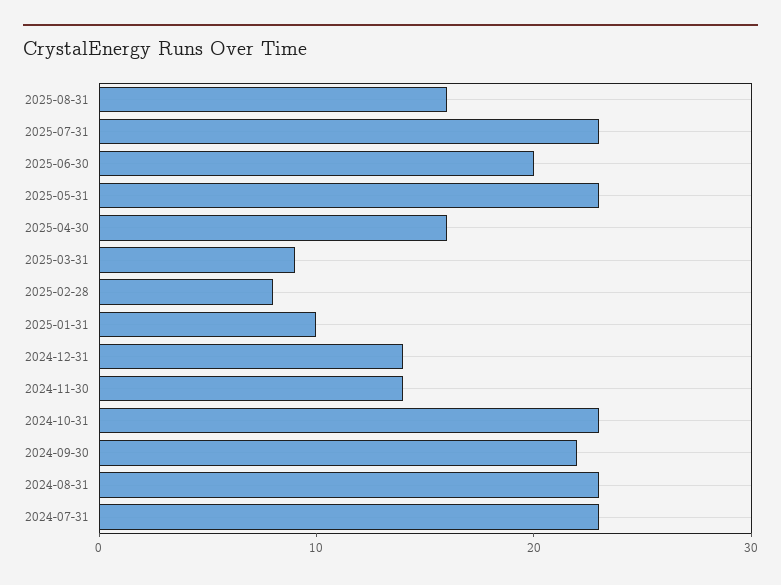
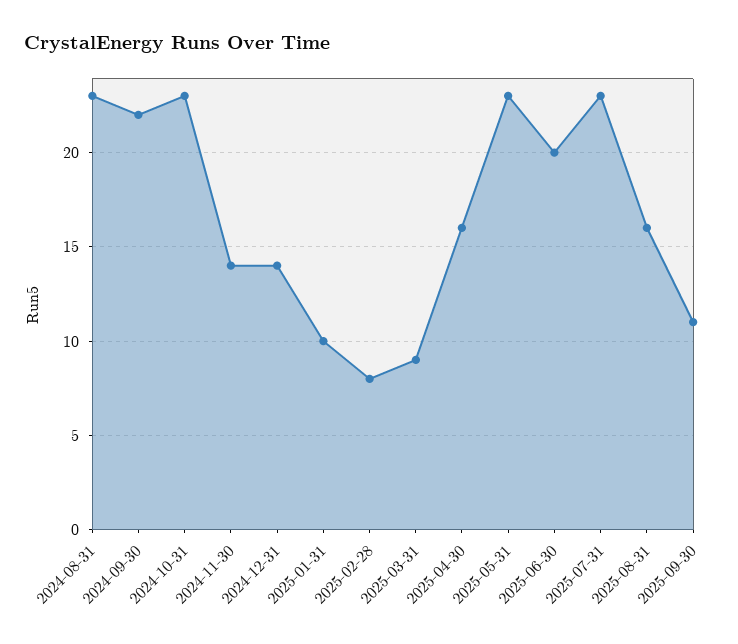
2024-07-31: 23 -> none
2025-09-30: none -> 11

